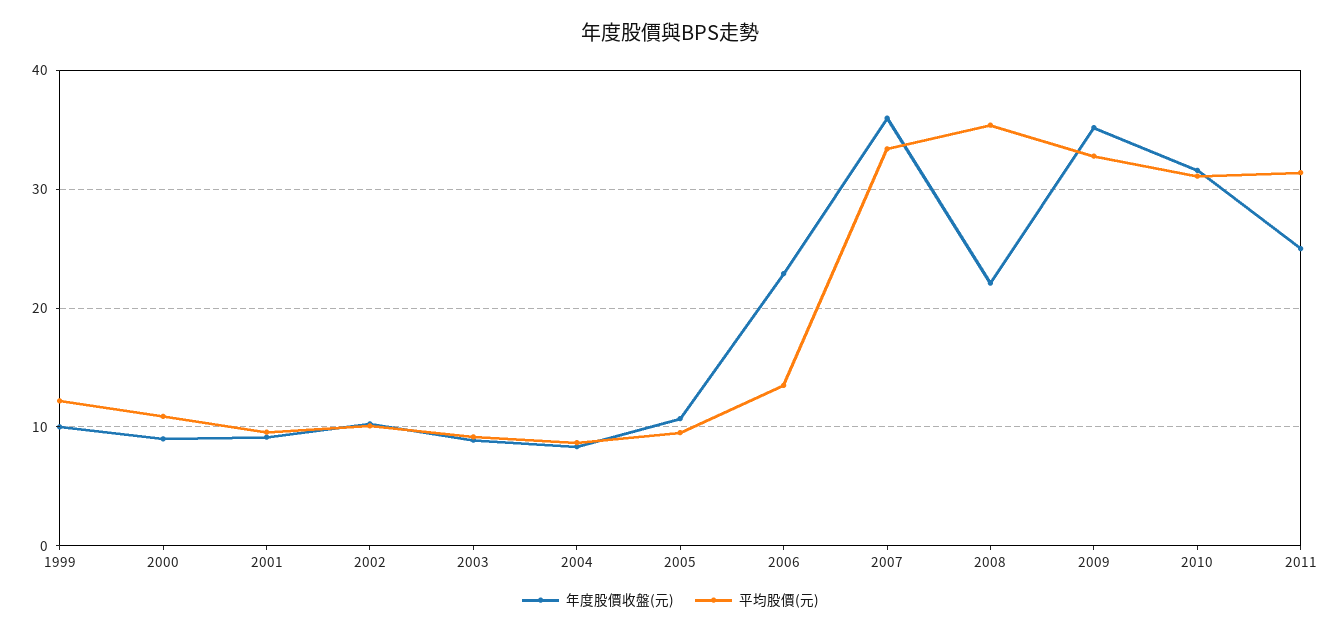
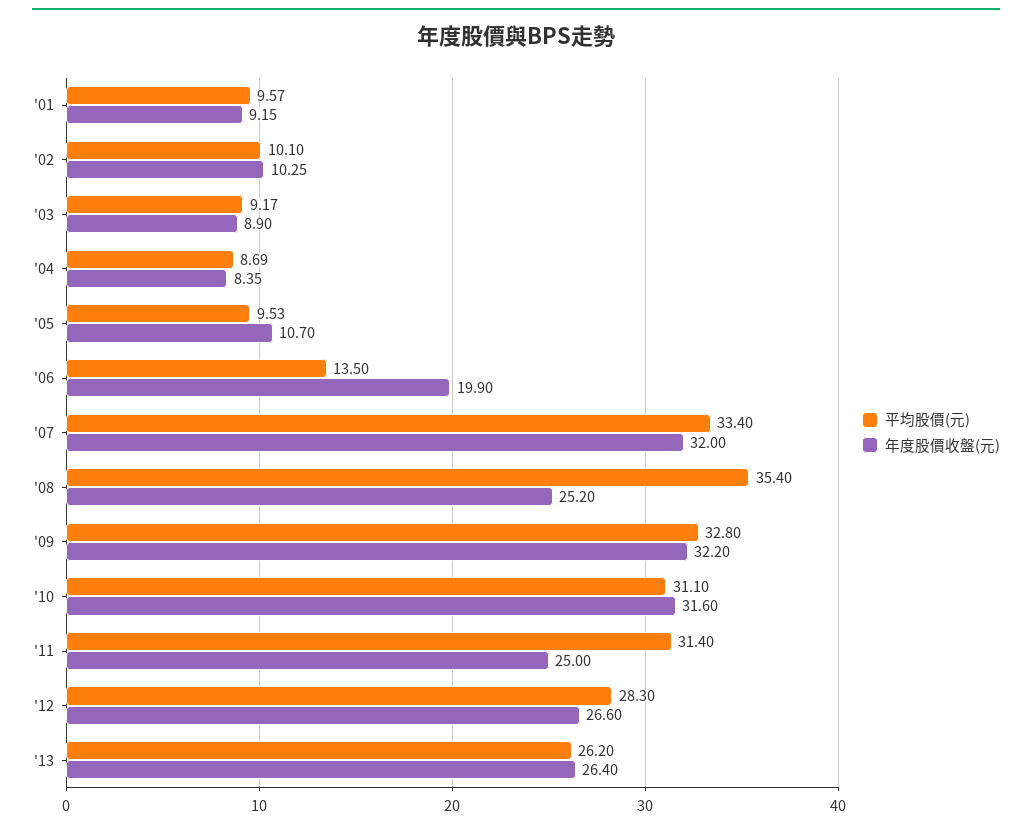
年度股價收盤(元), 1999: 10 -> none
平均股價(元), 1999: 12 -> none
年度股價收盤(元), 2000: 9 -> none
平均股價(元), 2000: 11 -> none
年度股價收盤(元), 2006: 23 -> 19.9
年度股價收盤(元), 2007: 36 -> 32
年度股價收盤(元), 2008: 22 -> 25.2
年度股價收盤(元), 2009: 35 -> 32.2
平均股價(元), '12: none -> 28.3
年度股價收盤(元), '12: none -> 26.6
平均股價(元), '13: none -> 26.2
年度股價收盤(元), '13: none -> 26.4

